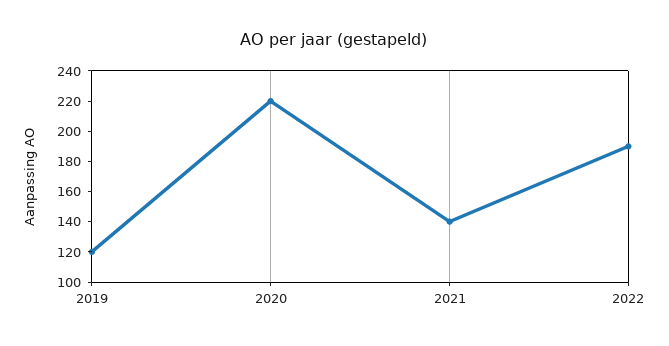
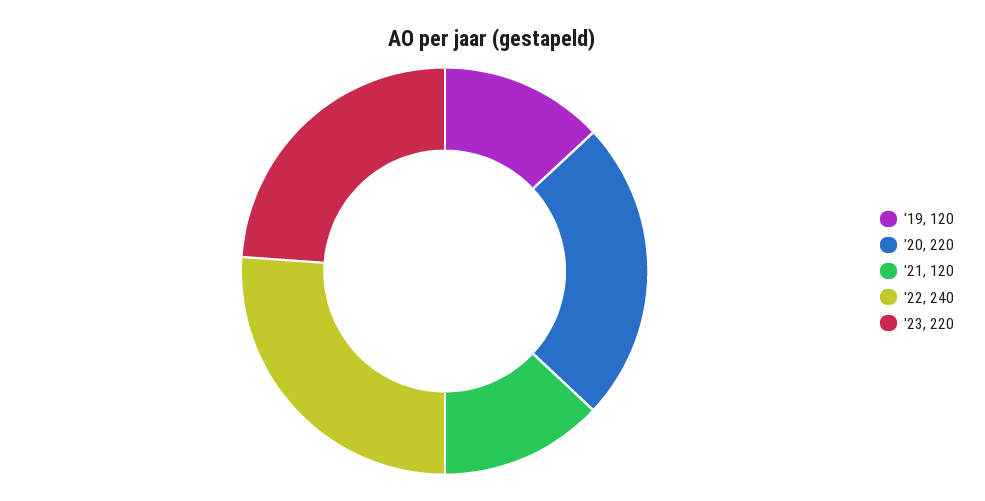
2021: 140 -> 120
2022: 190 -> 240
'23: none -> 220

